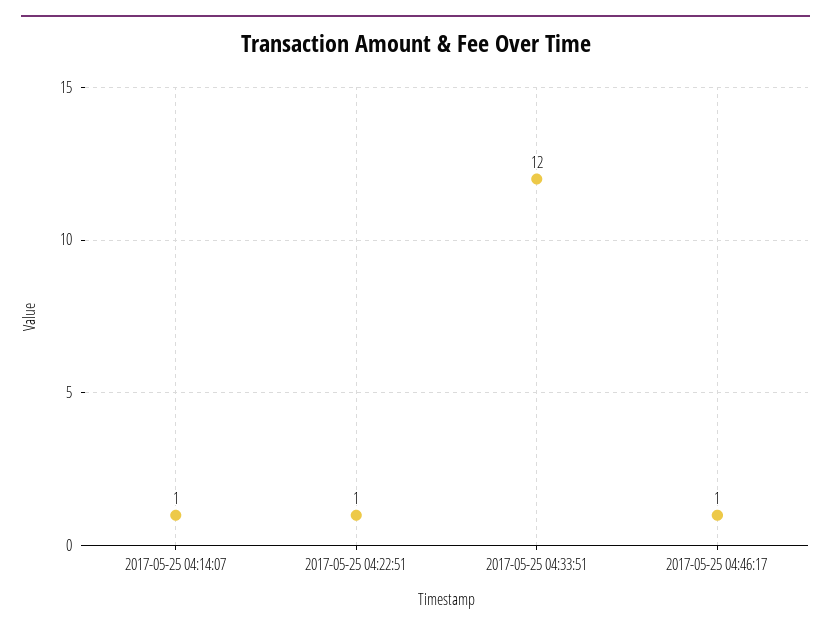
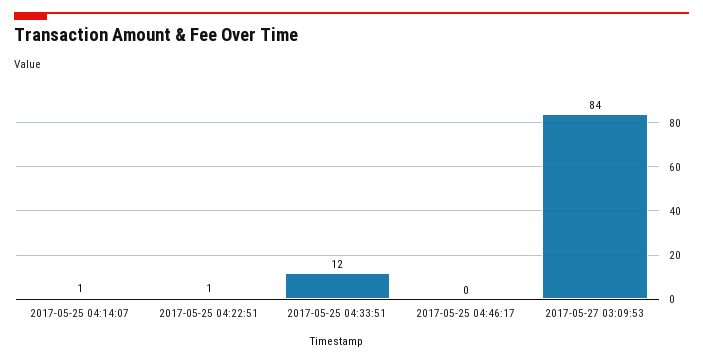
2017-05-25 04:46:17: 1 -> 0
2017-05-27 03:09:53: none -> 84

